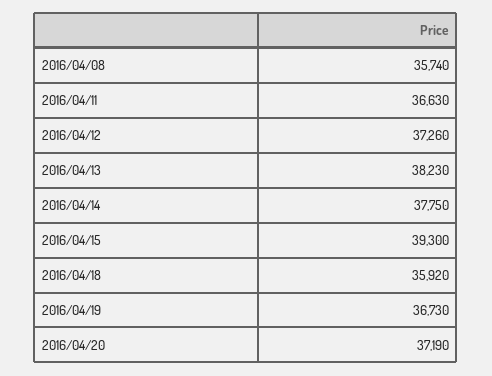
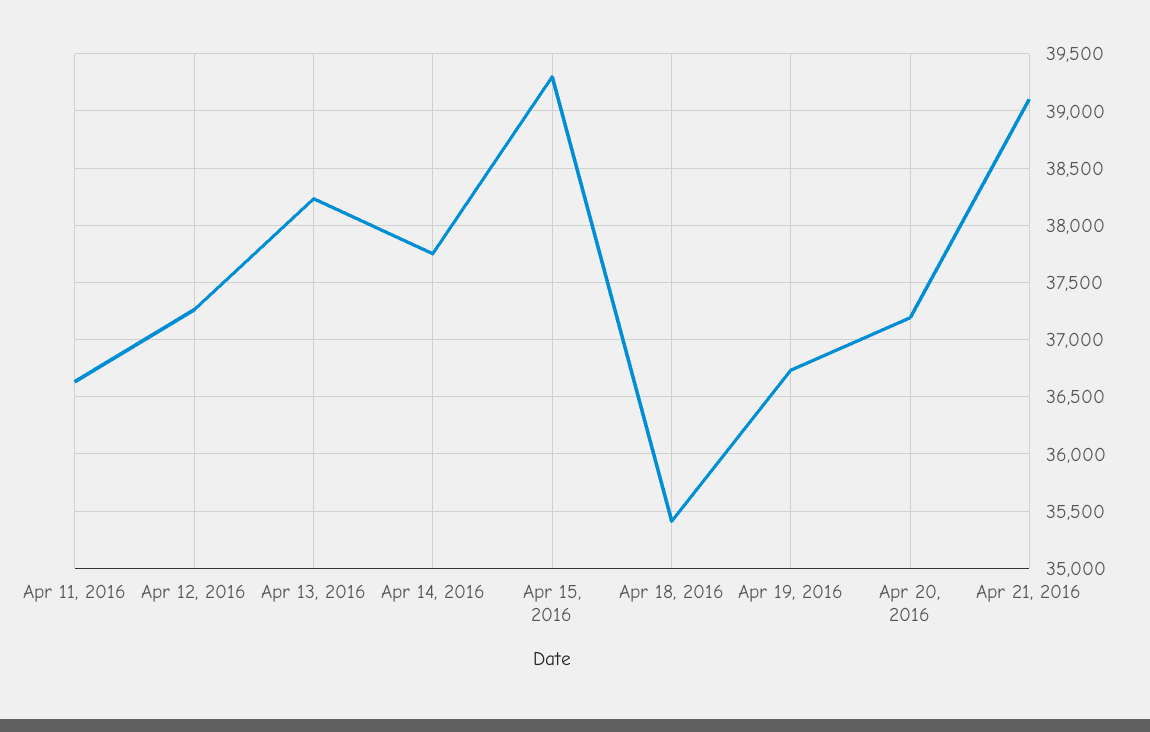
2016/04/08: 35740 -> none
2016/04/18: 35920 -> 35400
Apr 21, 2016: none -> 39100

